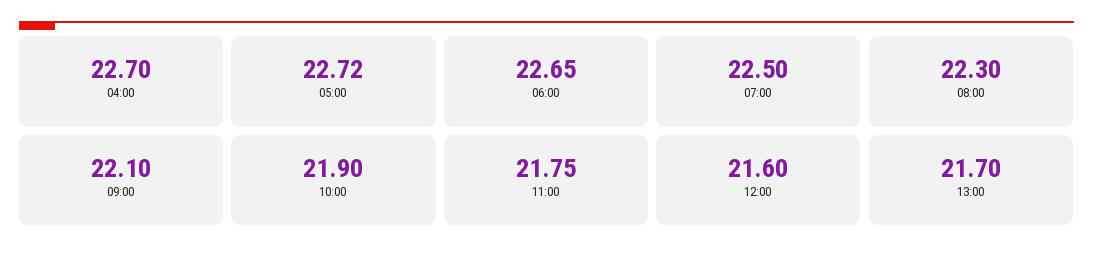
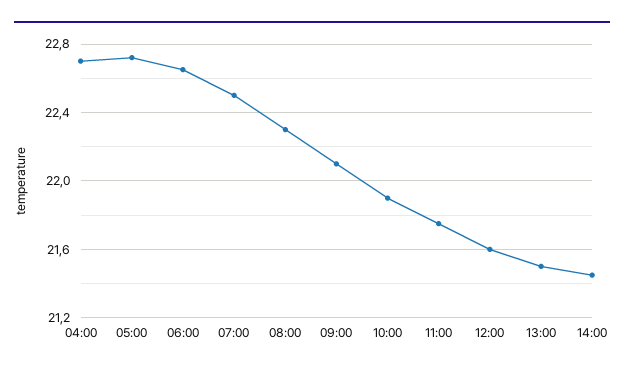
13:00: 21.7 -> 21.5
14:00: none -> 21.45

